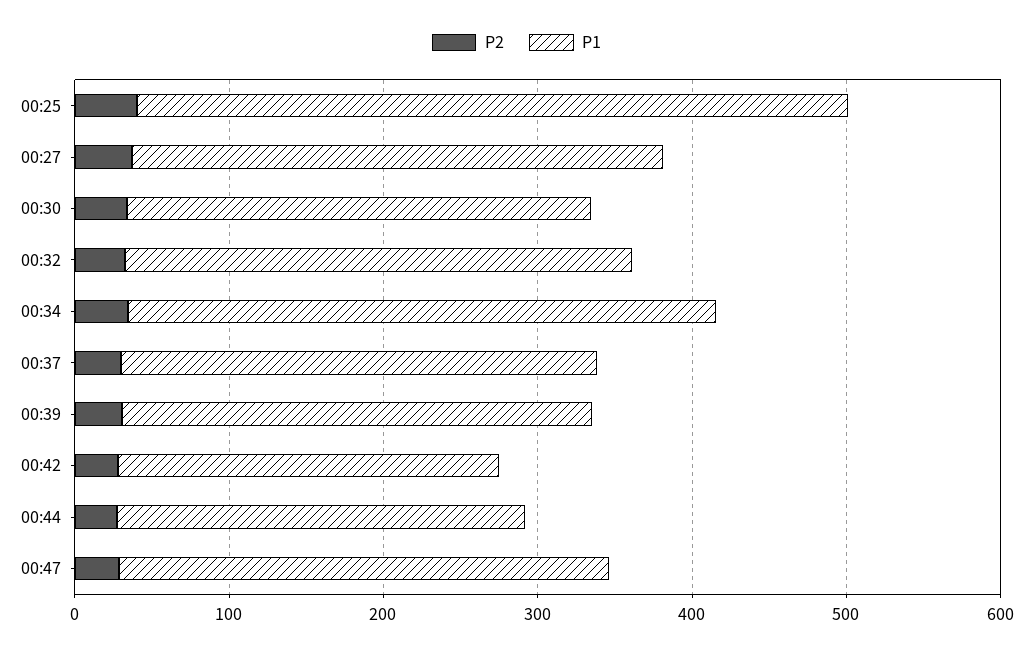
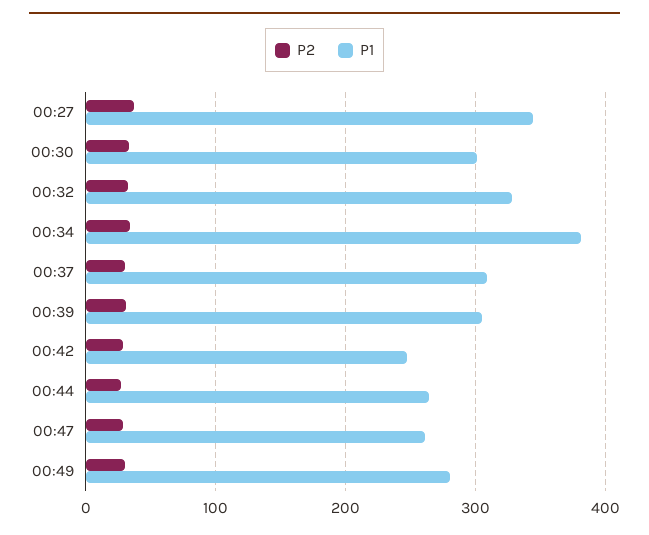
P2, 00:25: 40 -> none
P1, 00:25: 460 -> none
P1, 00:47: 320 -> 260
P2, 00:49: none -> 30
P1, 00:49: none -> 280

